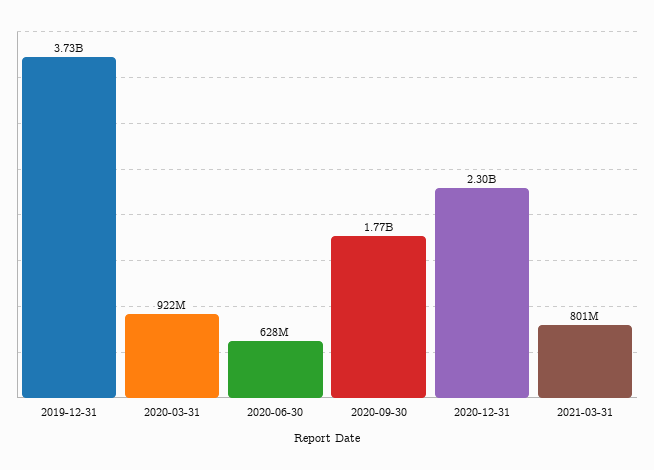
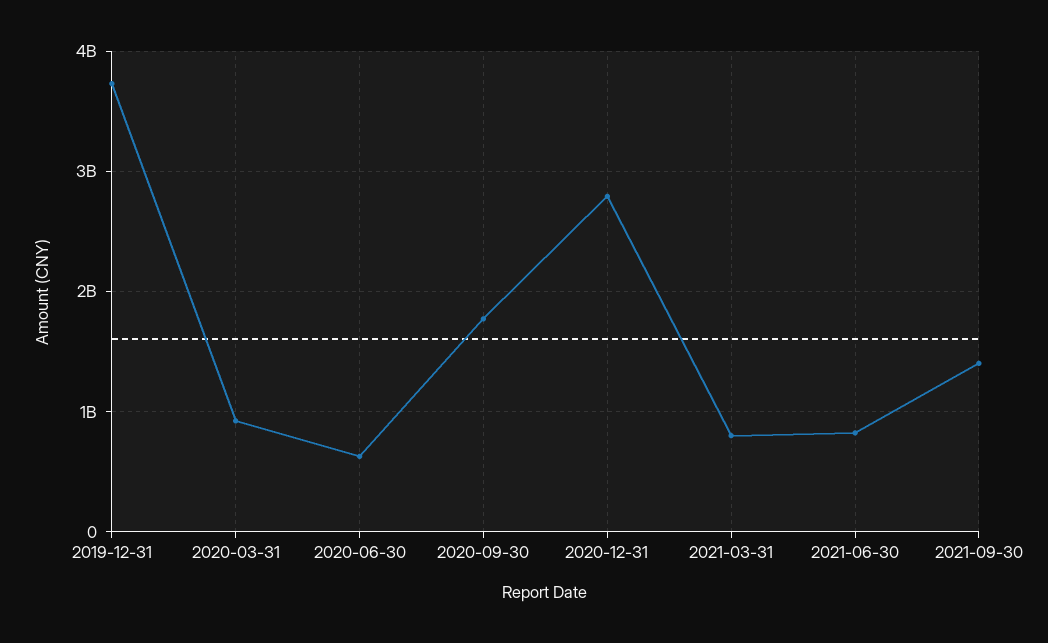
2020-12-31: 2300000000 -> 2800000000
2021-06-30: none -> 800000000
2021-09-30: none -> 1400000000

